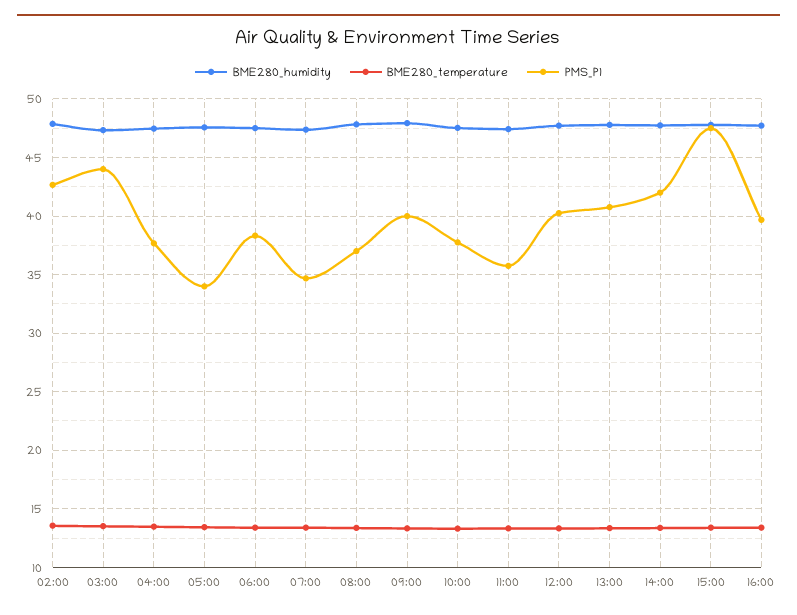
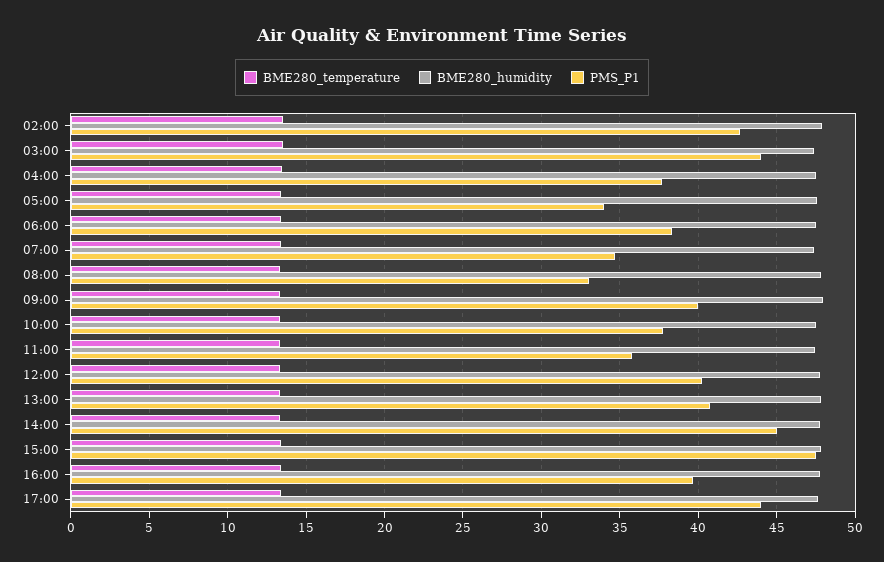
PMS_P1, 08:00: 37 -> 33
PMS_P1, 14:00: 42 -> 45
BME280_temperature, 17:00: none -> 13.5
BME280_humidity, 17:00: none -> 47.5
PMS_P1, 17:00: none -> 44

